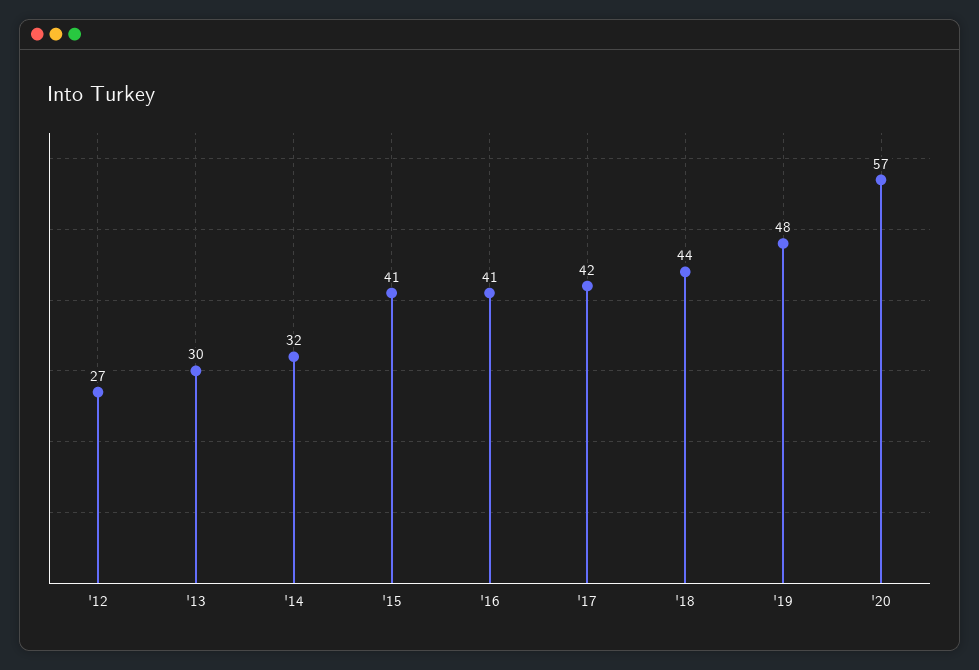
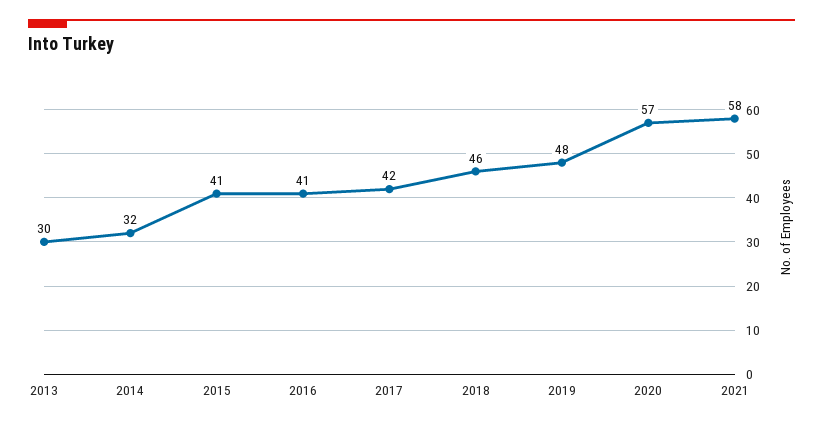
'12: 27 -> none
'18: 44 -> 46
2021: none -> 58

